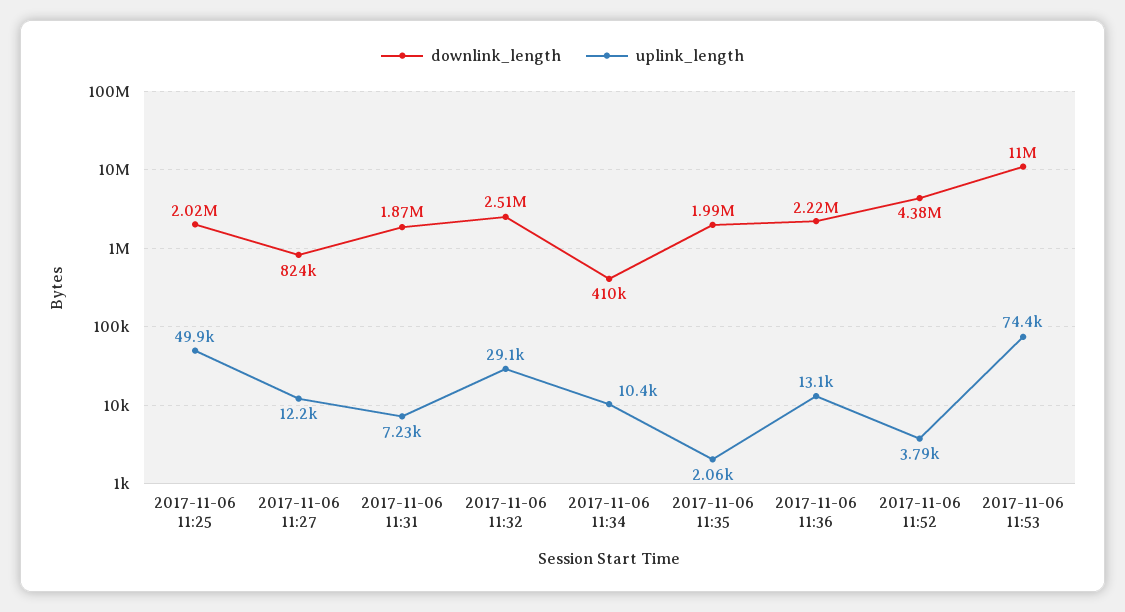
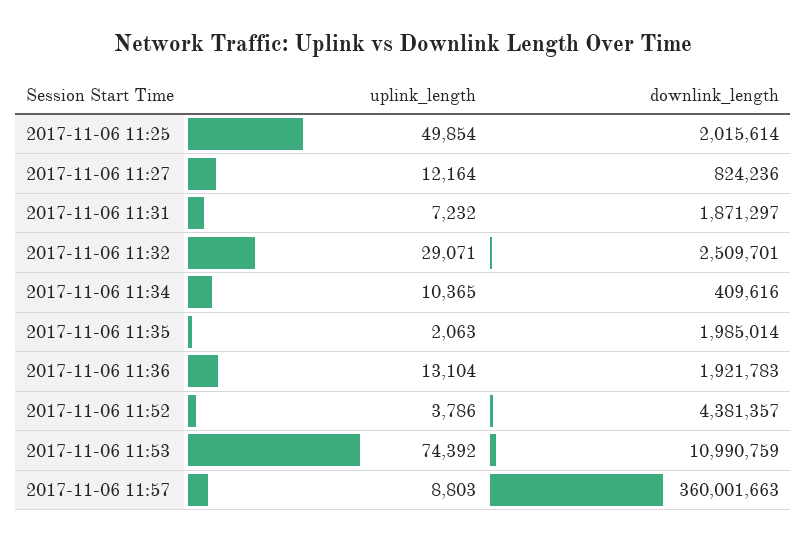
downlink_length, 2017-11-06 11:36: 2220000 -> 1921783
uplink_length, 2017-11-06 11:57: none -> 8803
downlink_length, 2017-11-06 11:57: none -> 360001663

